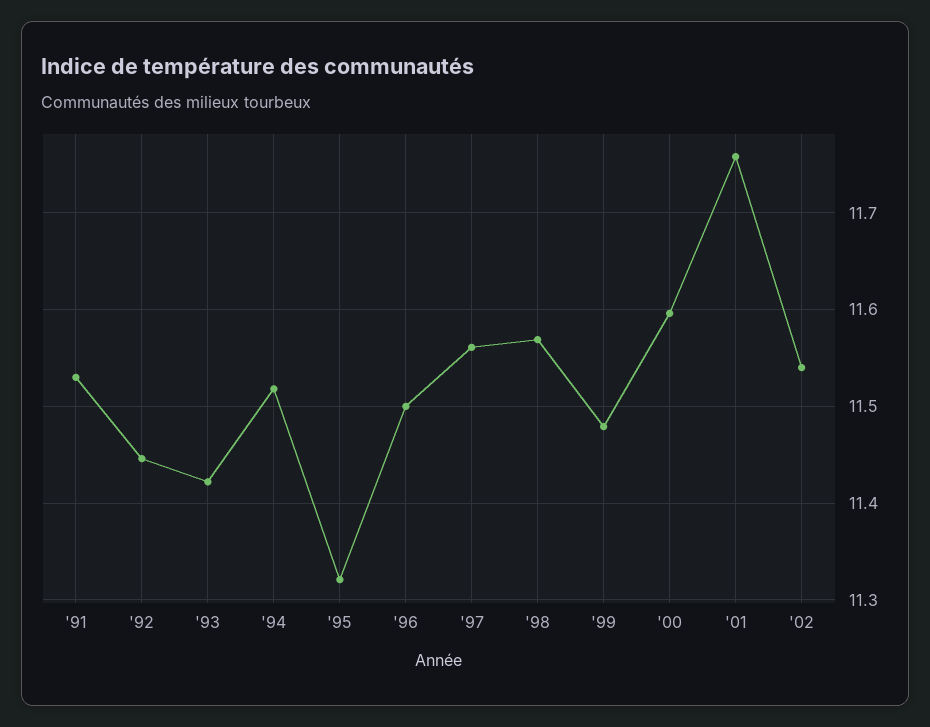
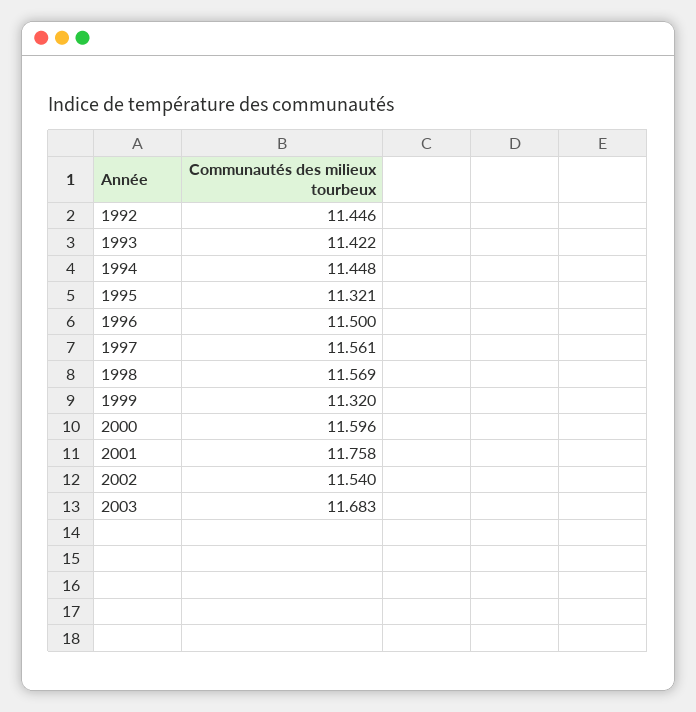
'91: 11.53 -> none
'94: 11.52 -> 11.448
'99: 11.48 -> 11.32
2003: none -> 11.683

